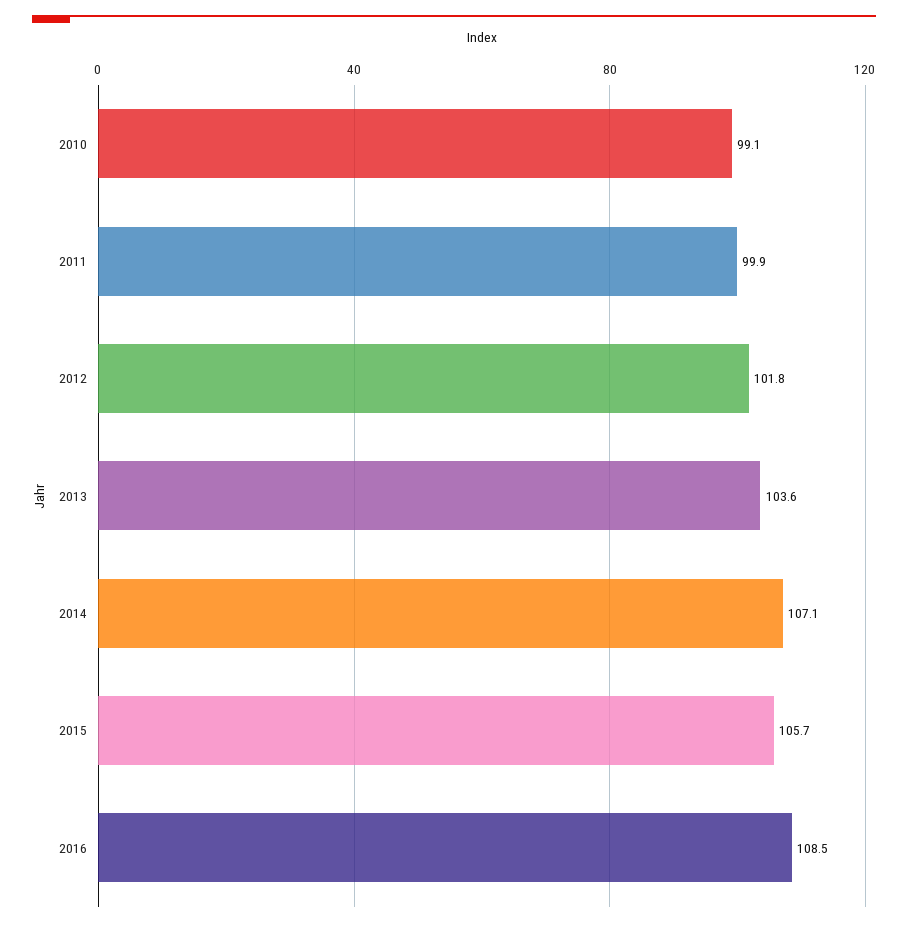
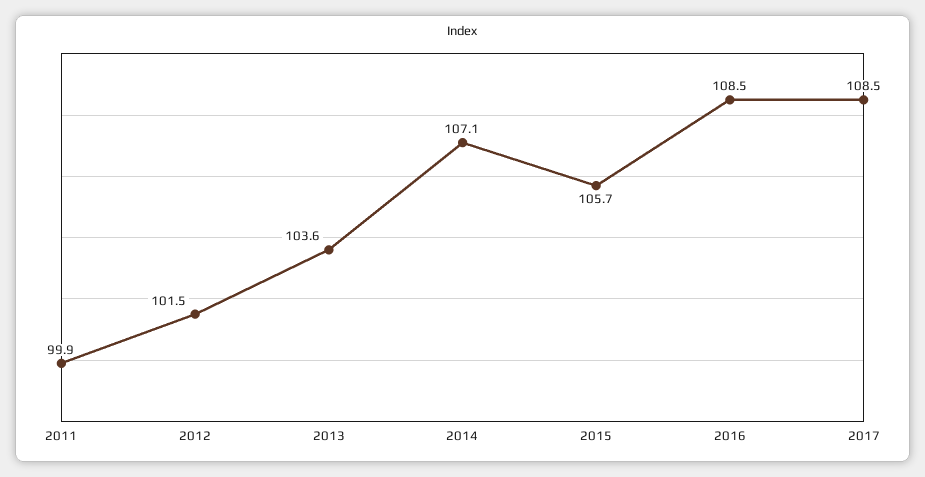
2010: 99.1 -> none
2012: 101.8 -> 101.5
2017: none -> 108.5

